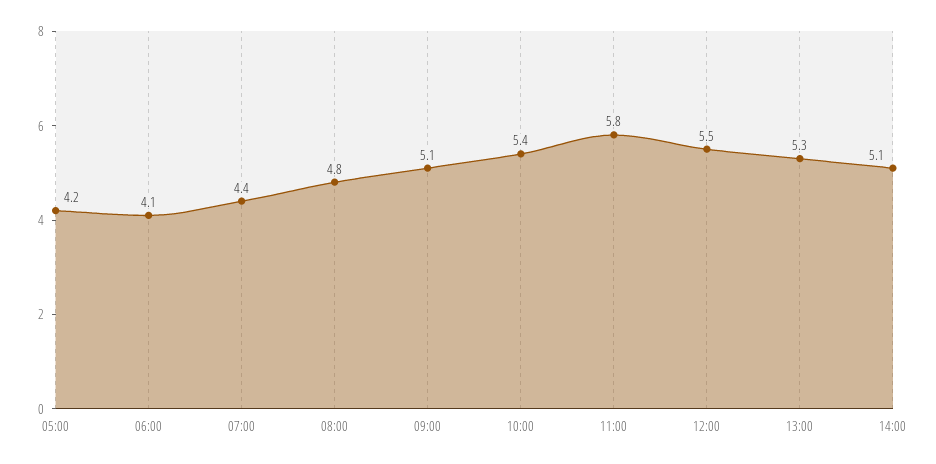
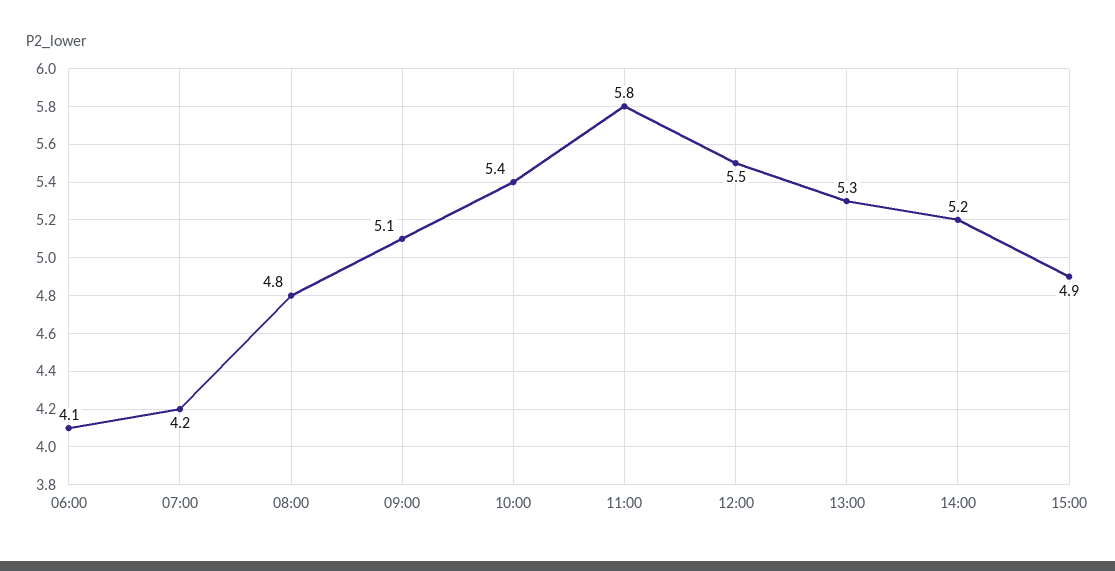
05:00: 4.2 -> none
07:00: 4.4 -> 4.2
14:00: 5.1 -> 5.2
15:00: none -> 4.9

